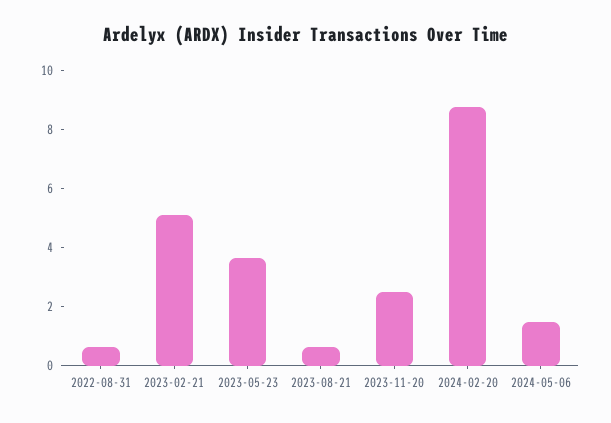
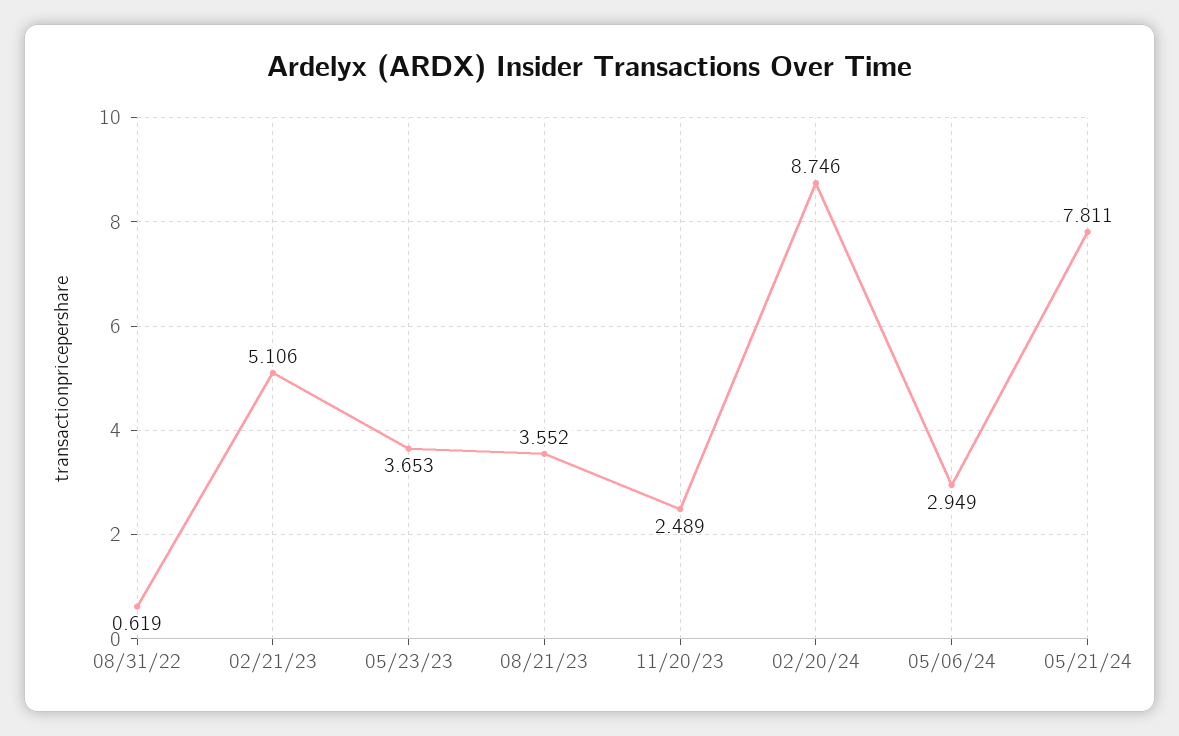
2023-08-21: 0.5 -> 3.552
2024-05-06: 1.5 -> 2.949
05/21/24: none -> 7.811

